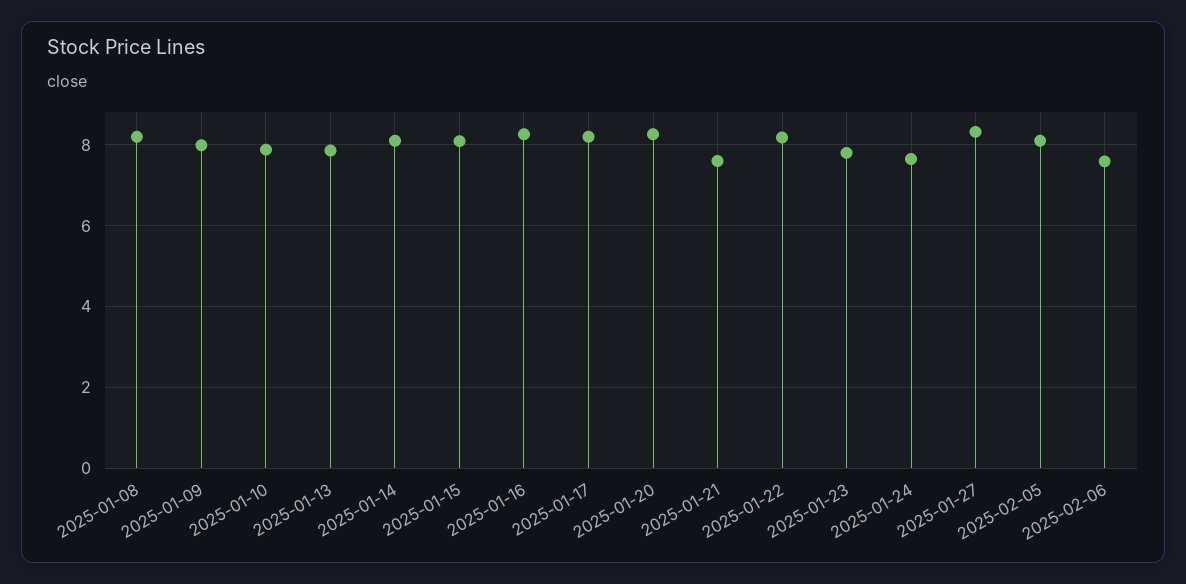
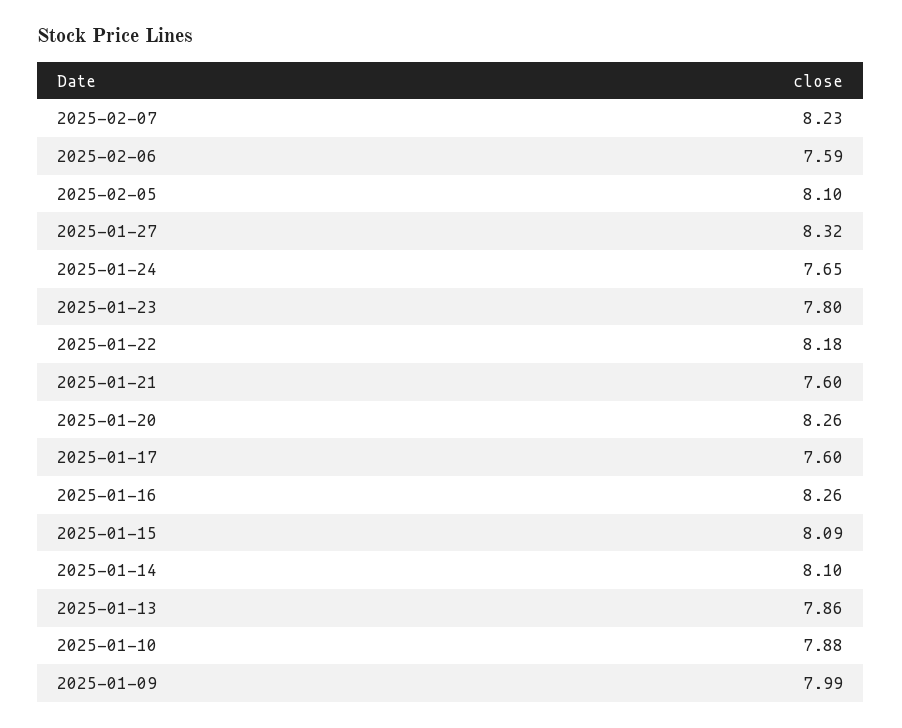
2025-01-08: 8.2 -> none
2025-01-17: 8.2 -> 7.6
2025-02-07: none -> 8.23

